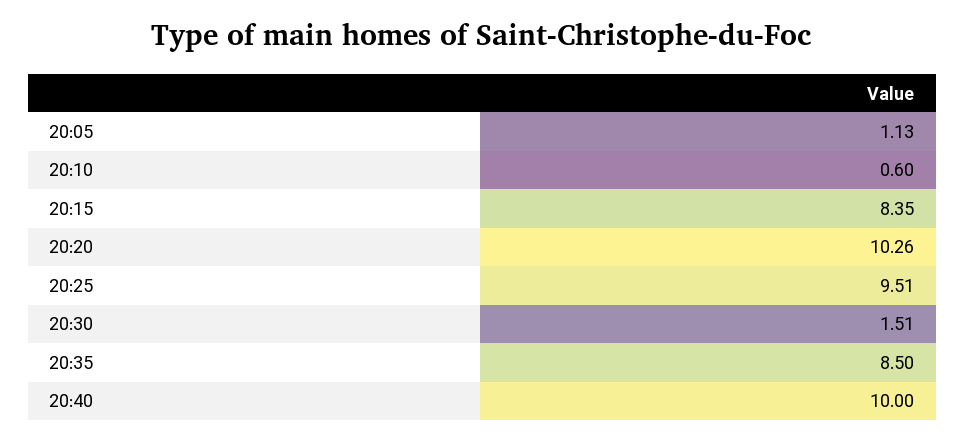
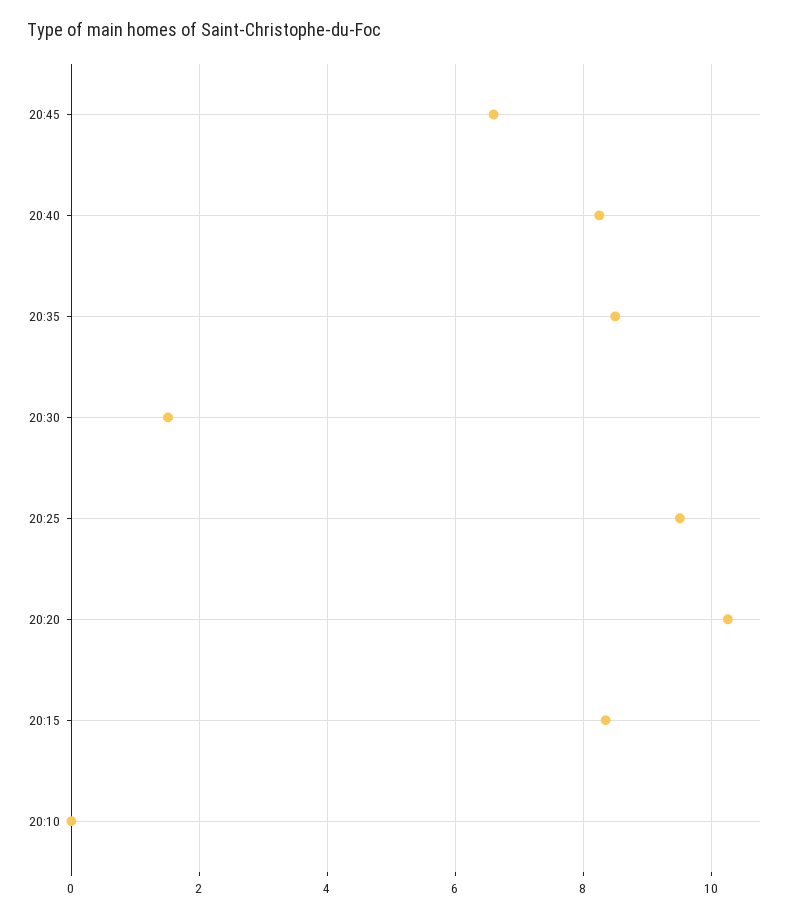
20:05: 1.13 -> none
20:10: 0.6 -> 0
20:40: 10 -> 8.2
20:45: none -> 6.6

